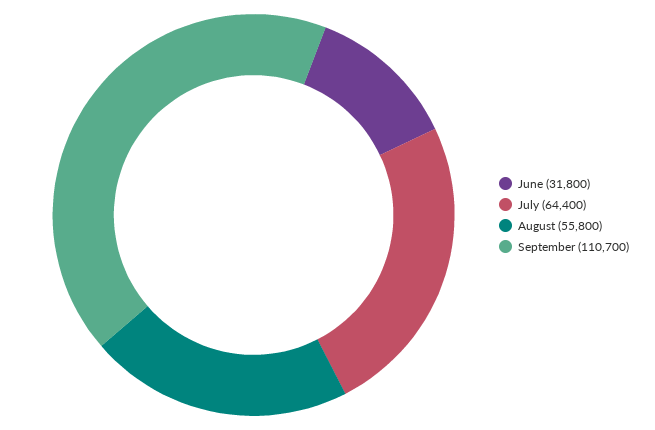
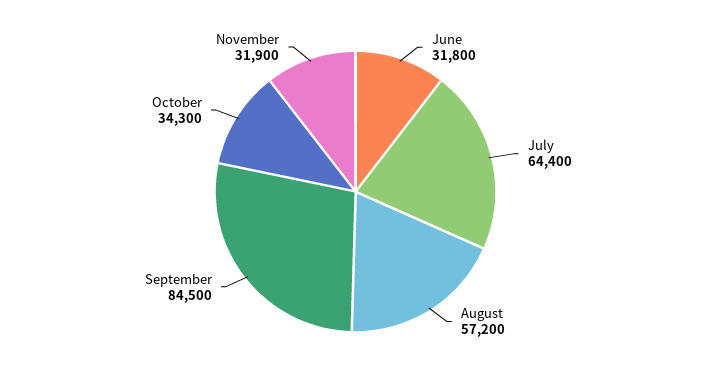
August: 55800 -> 57200
September: 110700 -> 84500
October: none -> 34300
November: none -> 31900

